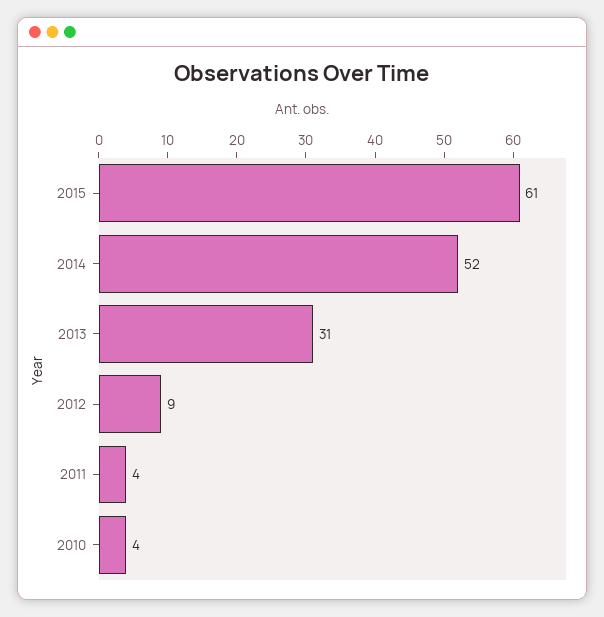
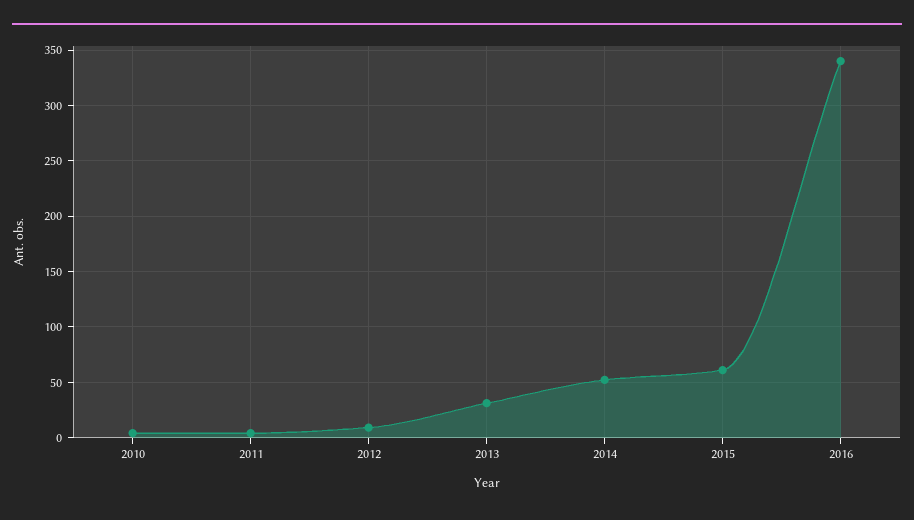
2016: none -> 340

